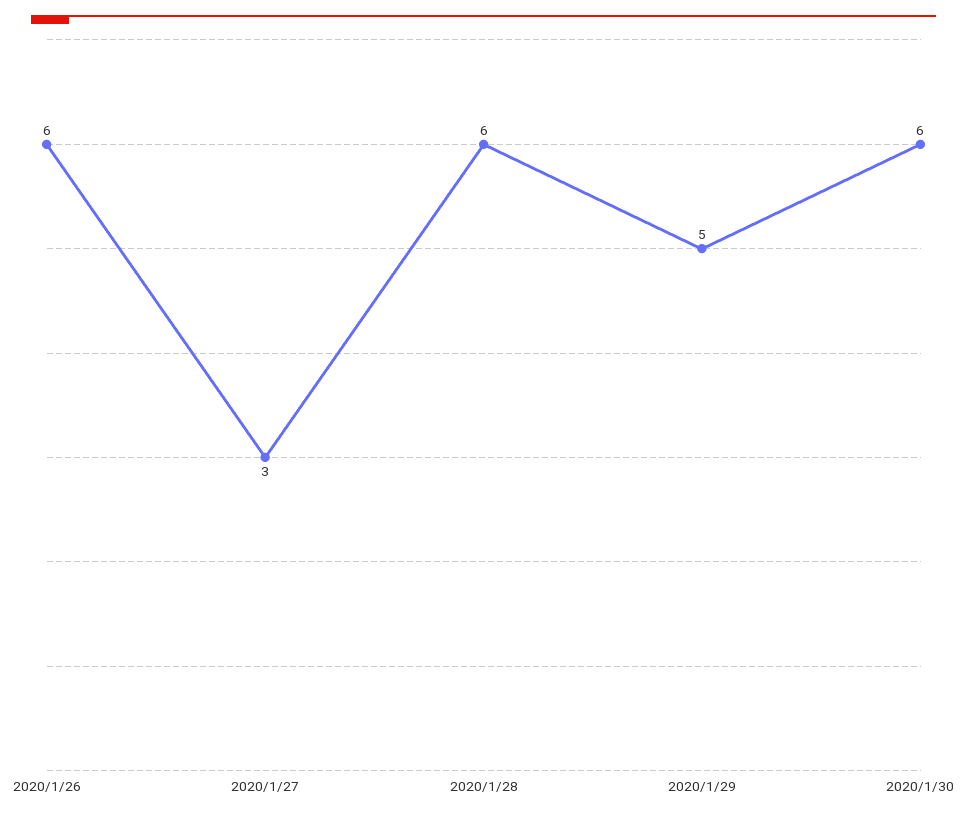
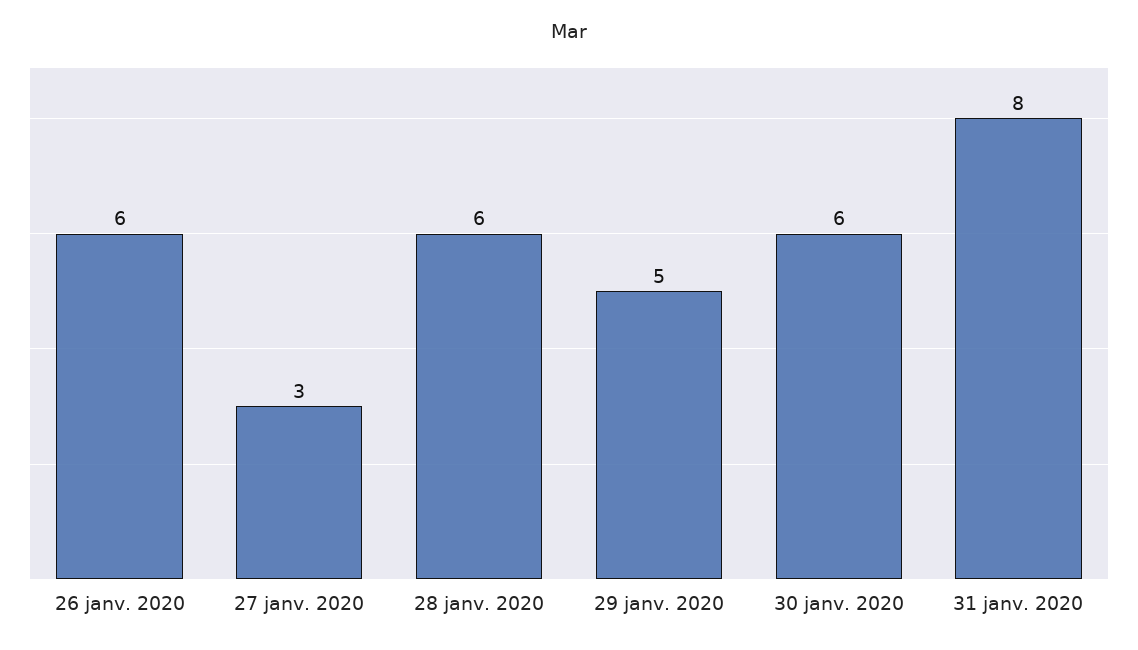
31 janv. 2020: none -> 8

